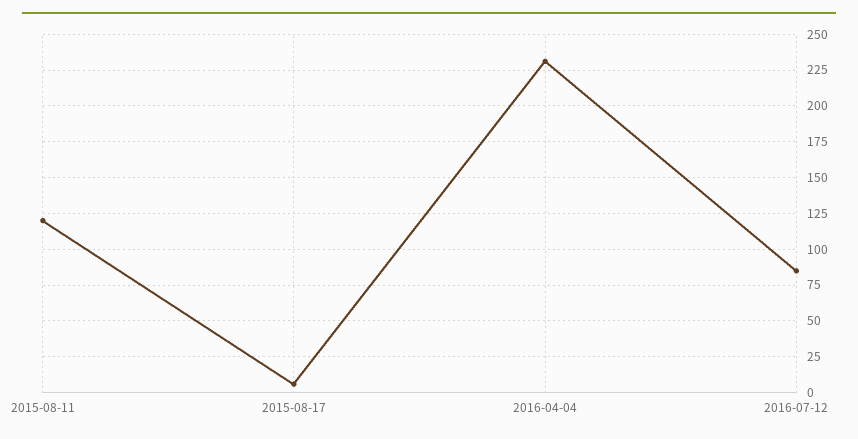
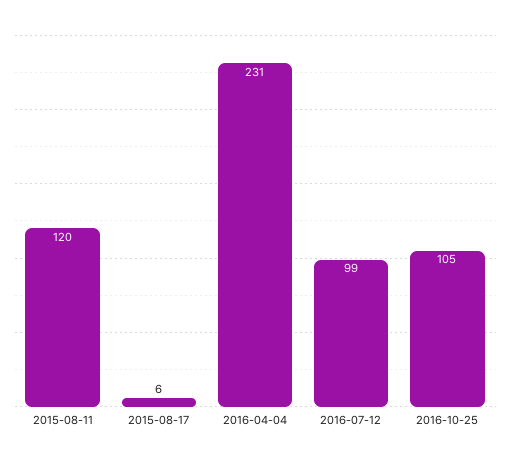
2016-07-12: 85 -> 99
2016-10-25: none -> 105

